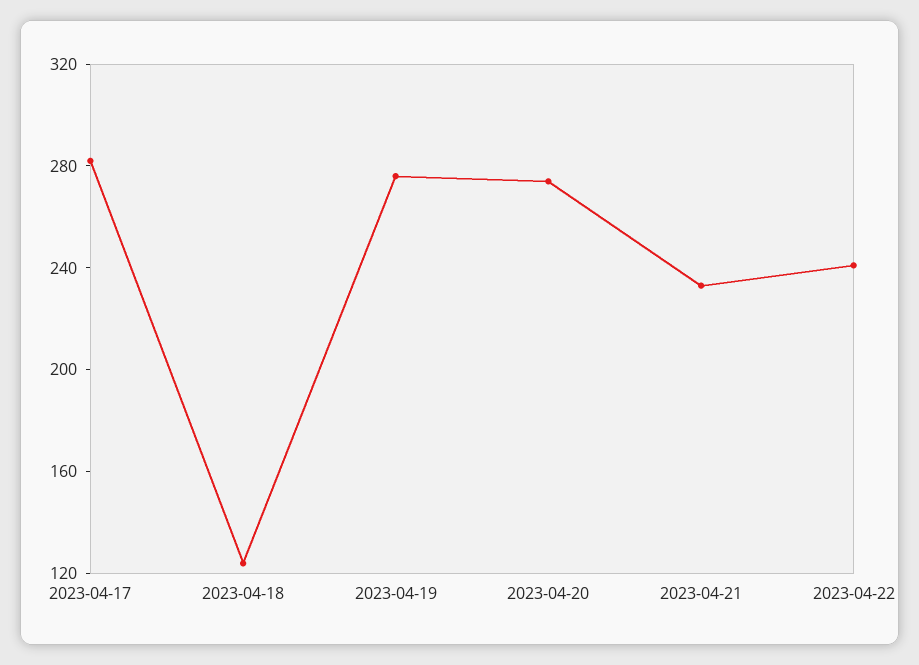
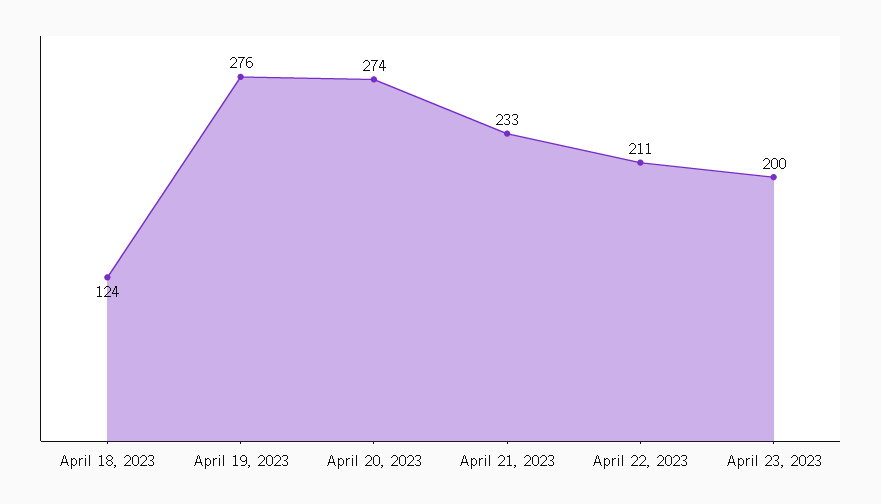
2023-04-17: 280 -> none
2023-04-22: 240 -> 211
April 23, 2023: none -> 200

